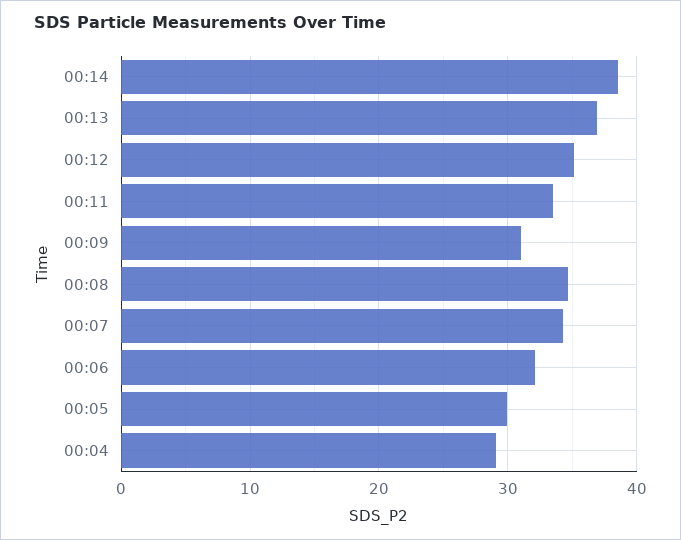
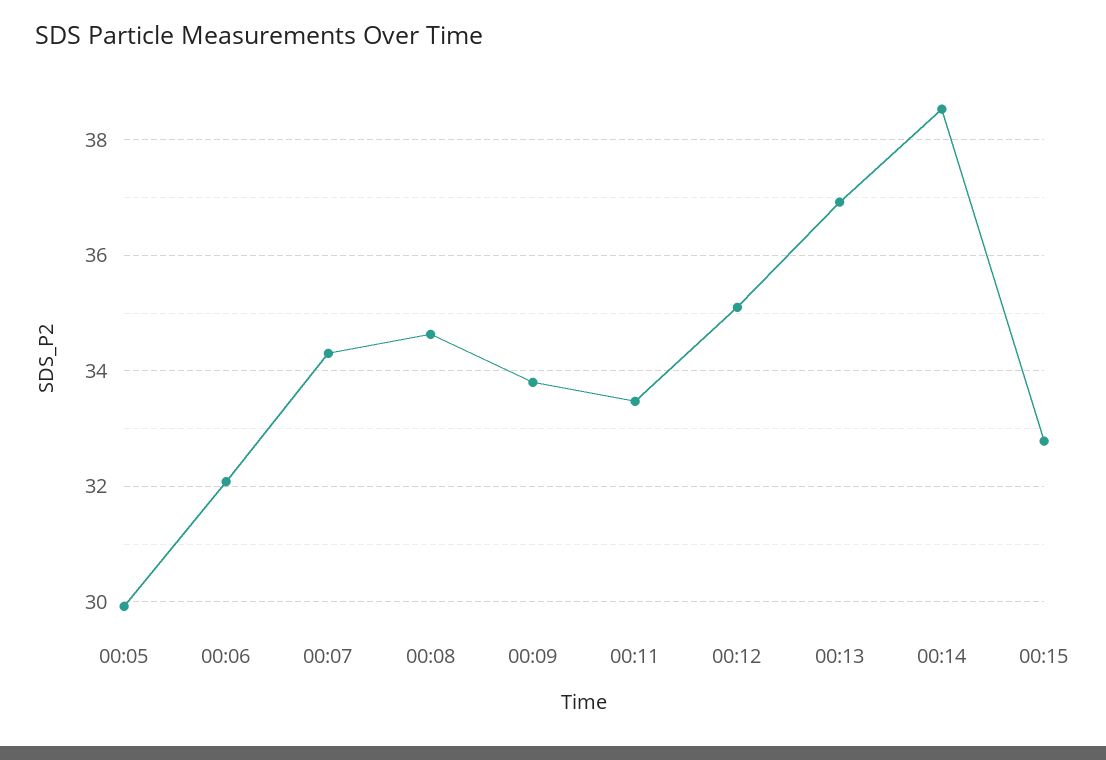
00:09: 31 -> 33.8
00:04: 29 -> none
00:15: none -> 32.8

